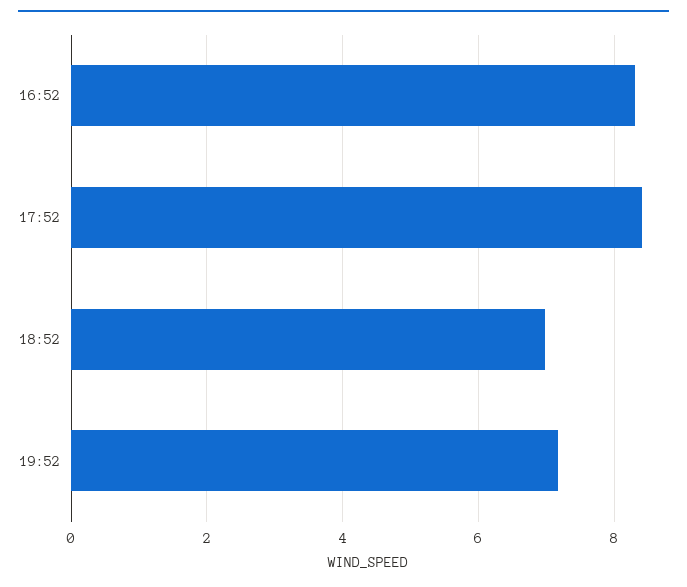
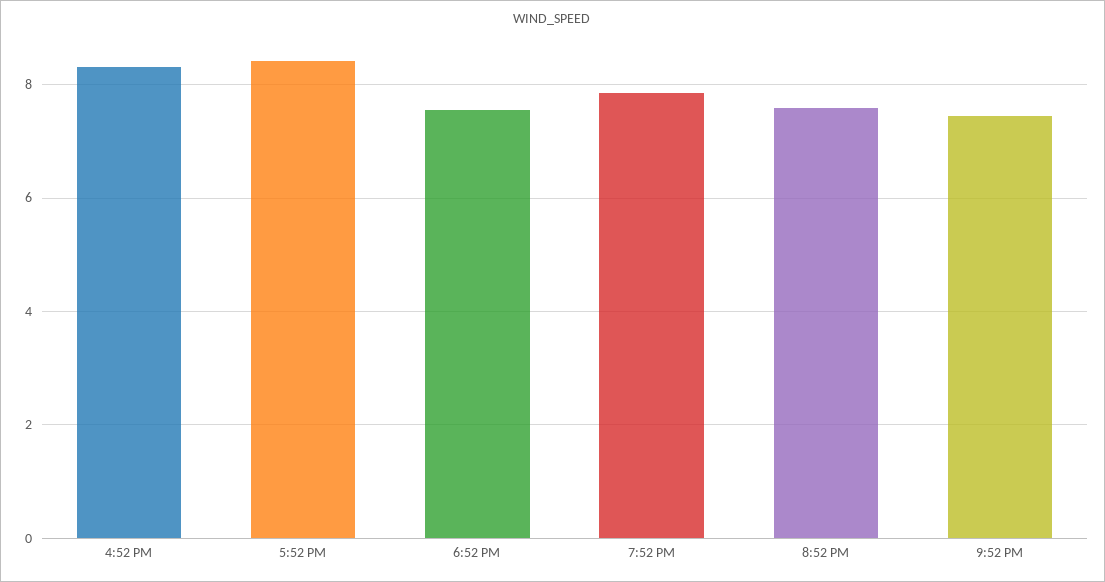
18:52: 7 -> 7.6
19:52: 7.2 -> 7.8
8:52 PM: none -> 7.6
9:52 PM: none -> 7.4

